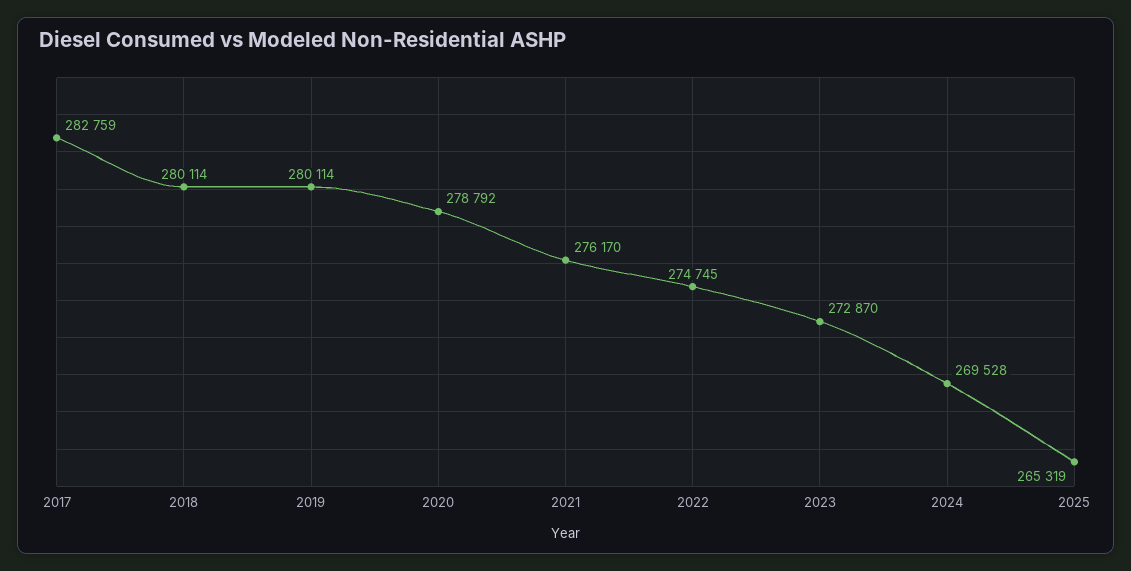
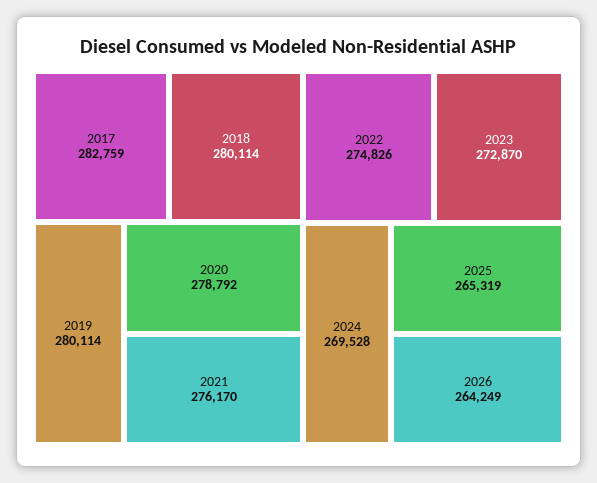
2022: 274745 -> 274826
2026: none -> 264249

